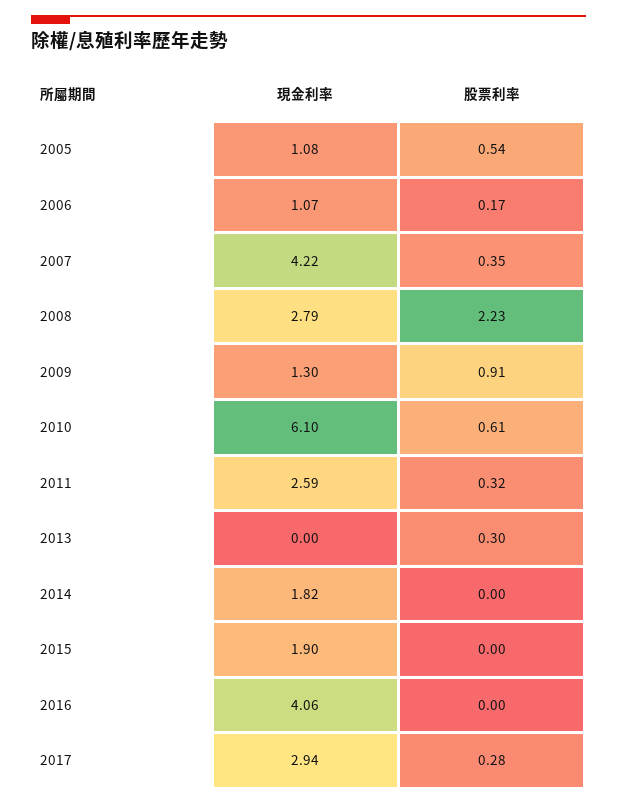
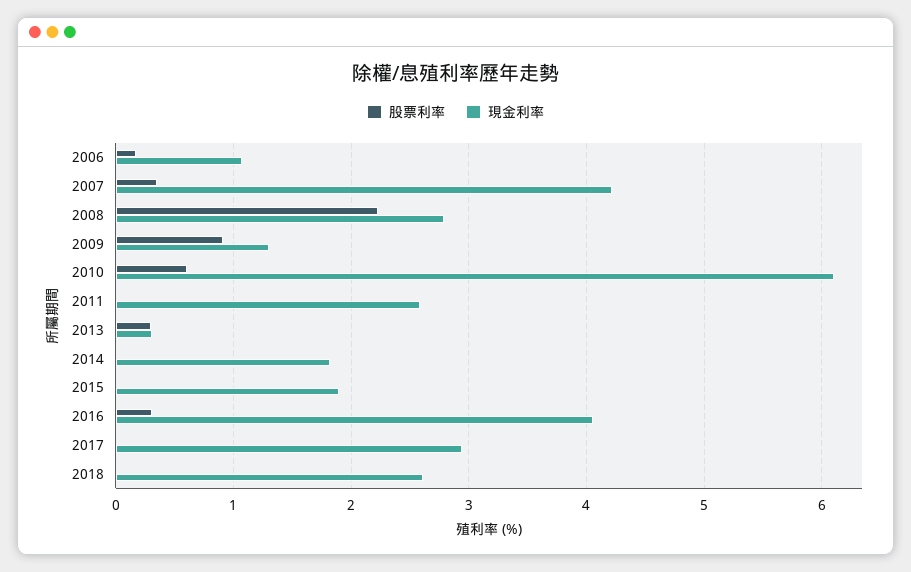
現金利率, 2005: 1.08 -> none
股票利率, 2005: 0.54 -> none
股票利率, 2011: 0.32 -> 0
現金利率, 2013: 0 -> 0.3
股票利率, 2016: 0 -> 0.3
股票利率, 2017: 0.28 -> 0
股票利率, 2018: none -> 0
現金利率, 2018: none -> 2.6

